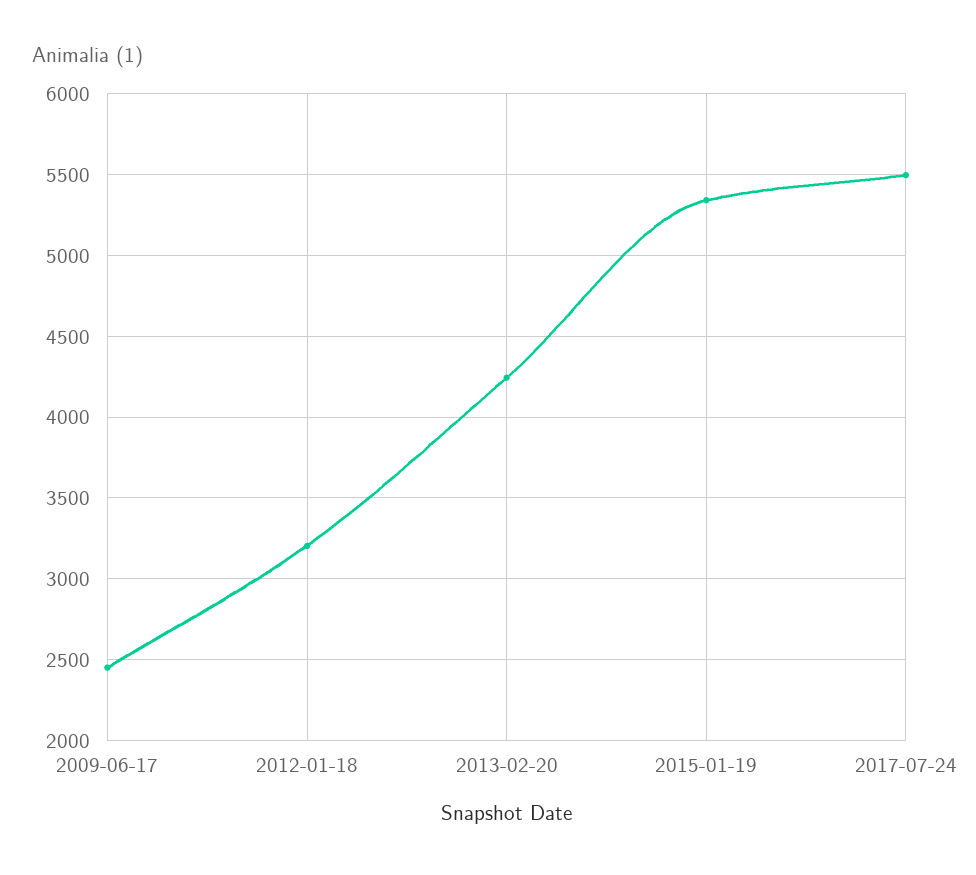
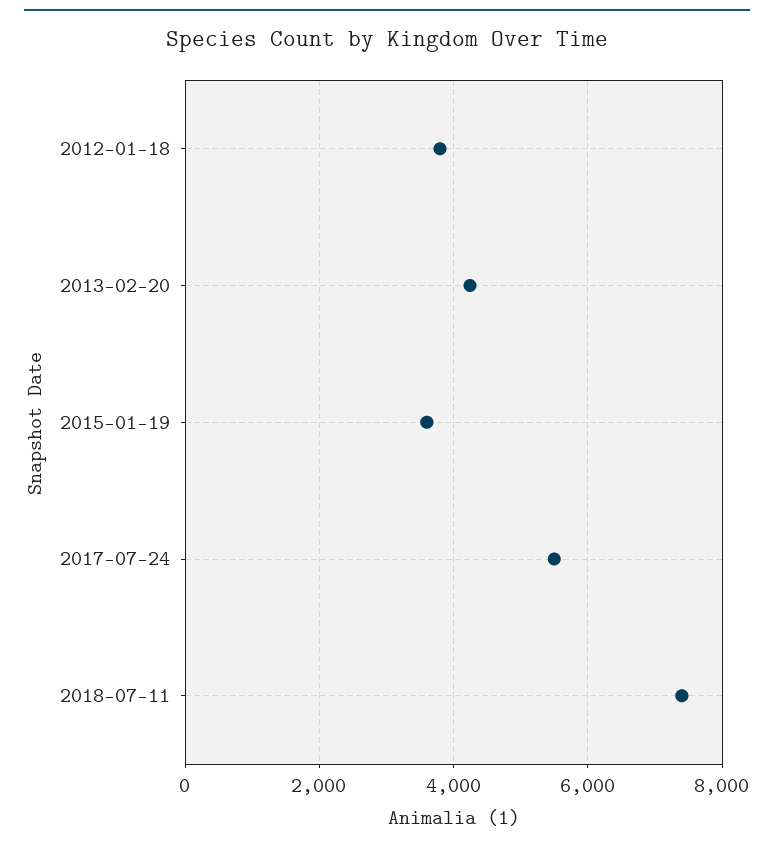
2009-06-17: 2450 -> none
2012-01-18: 3200 -> 3800
2015-01-19: 5350 -> 3600
2018-07-11: none -> 7400

